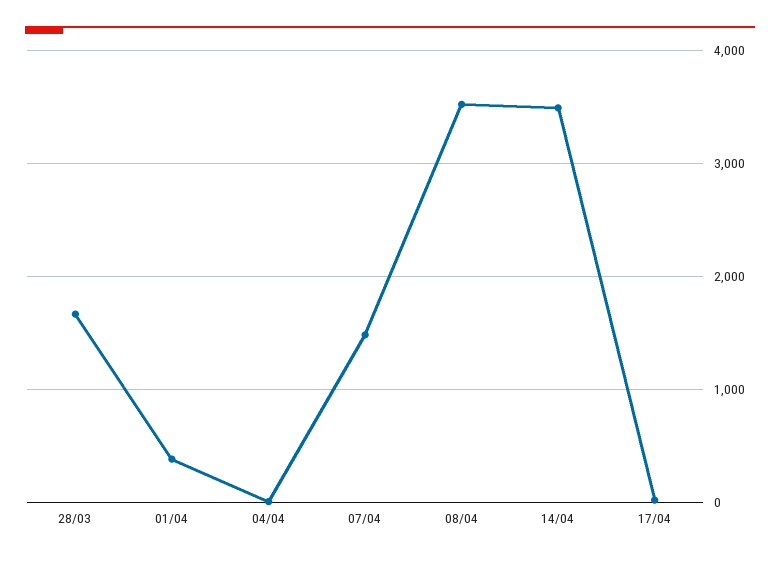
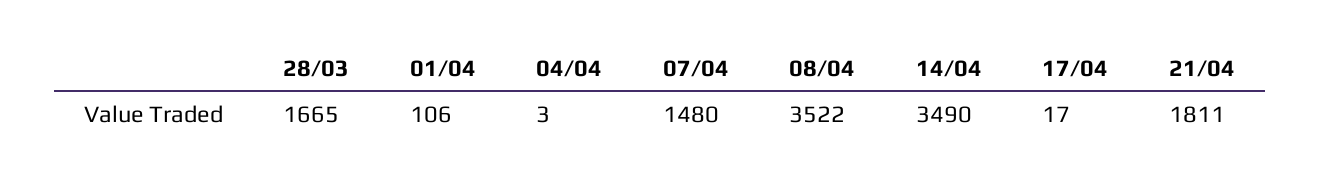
01/04: 400 -> 106
21/04: none -> 1811

